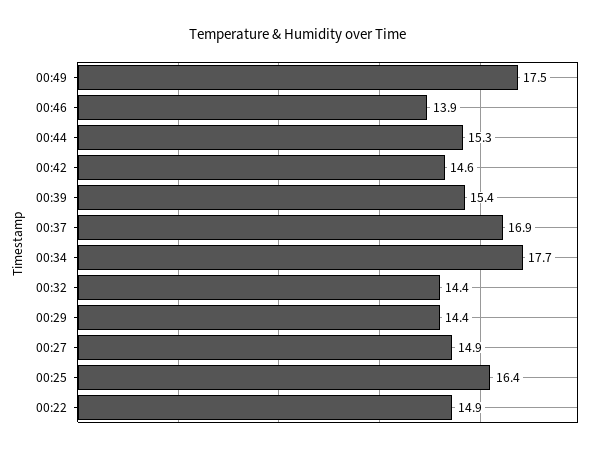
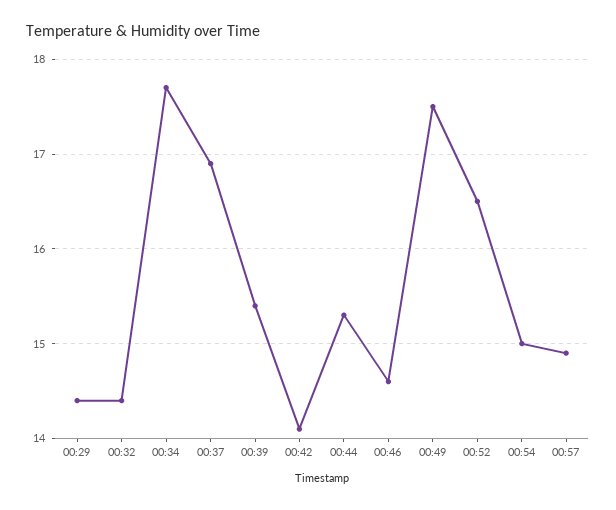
00:46: 13.9 -> 14.6
00:42: 14.6 -> 14.1
00:27: 14.9 -> none
00:25: 16.4 -> none
00:22: 14.9 -> none
00:52: none -> 16.5
00:54: none -> 15
00:57: none -> 14.9

